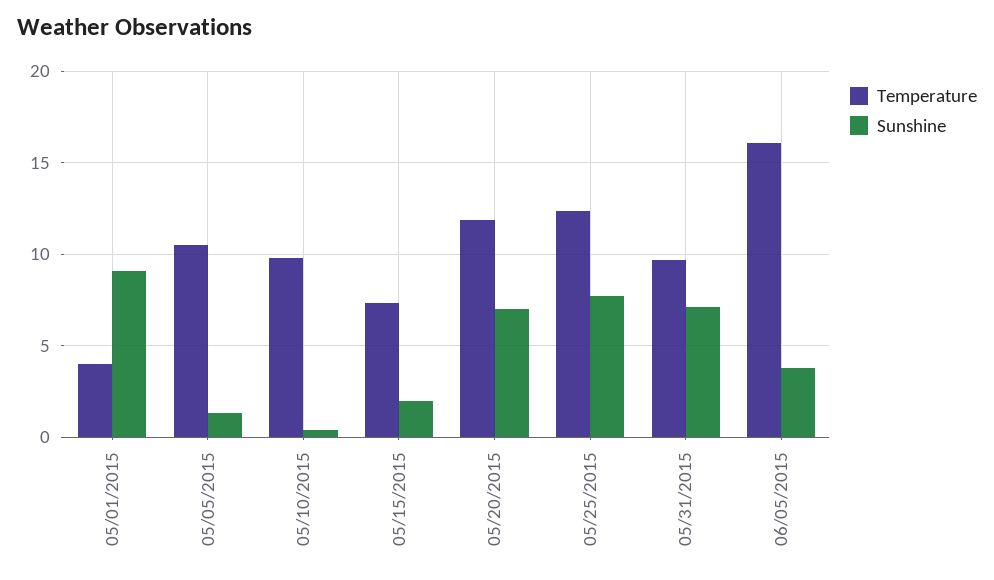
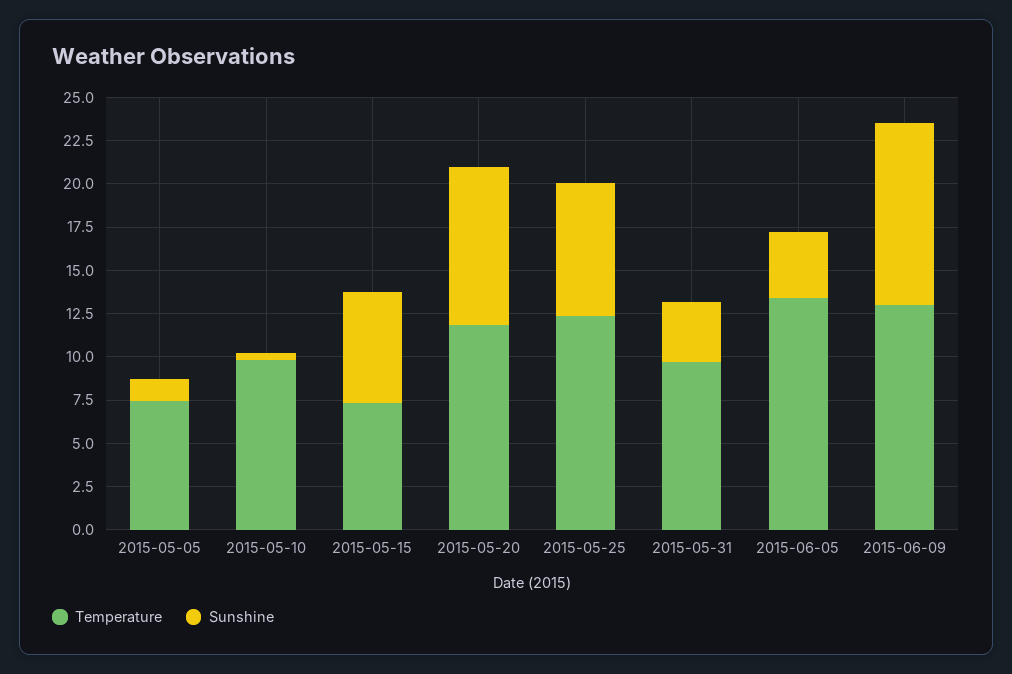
Temperature, 05/01/2015: 4 -> none
Sunshine, 05/01/2015: 9 -> none
Temperature, 05/05/2015: 10.5 -> 7.5
Sunshine, 05/15/2015: 2 -> 6.5
Sunshine, 05/20/2015: 7 -> 9
Sunshine, 05/31/2015: 7 -> 3.5
Temperature, 06/05/2015: 16 -> 13.5
Temperature, 2015-06-09: none -> 13
Sunshine, 2015-06-09: none -> 10.5

